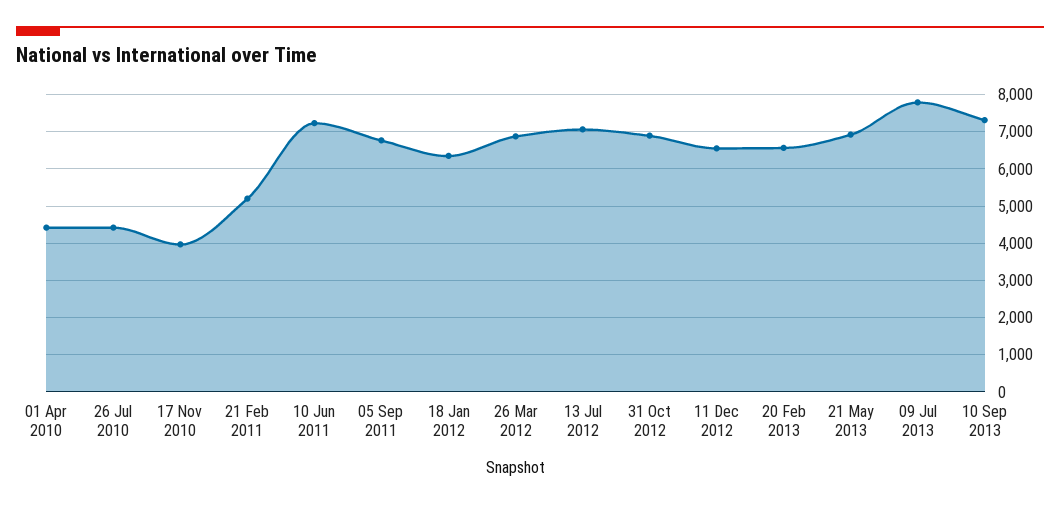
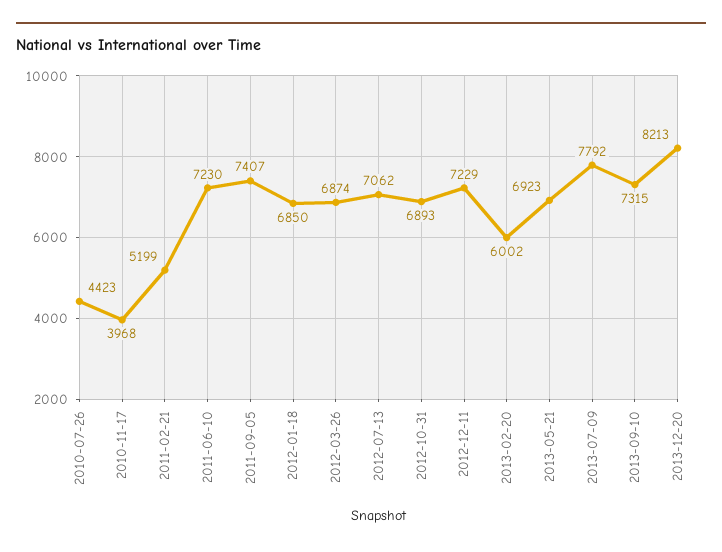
01 Apr 2010: 4400 -> none
05 Sep 2011: 6800 -> 7407
18 Jan 2012: 6400 -> 6850
11 Dec 2012: 6600 -> 7229
20 Feb 2013: 6600 -> 6002
2013-12-20: none -> 8213

